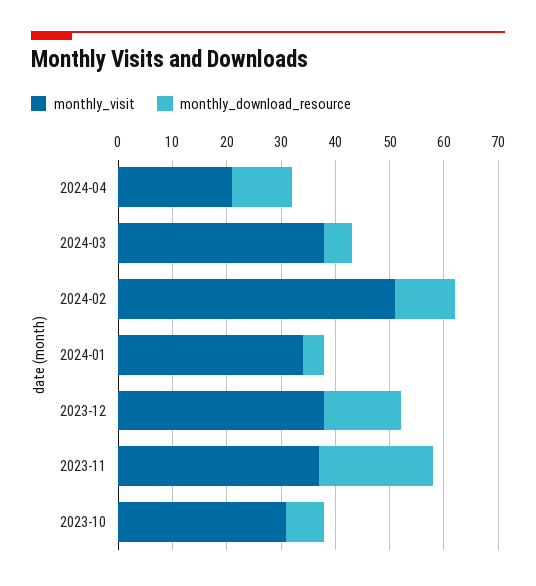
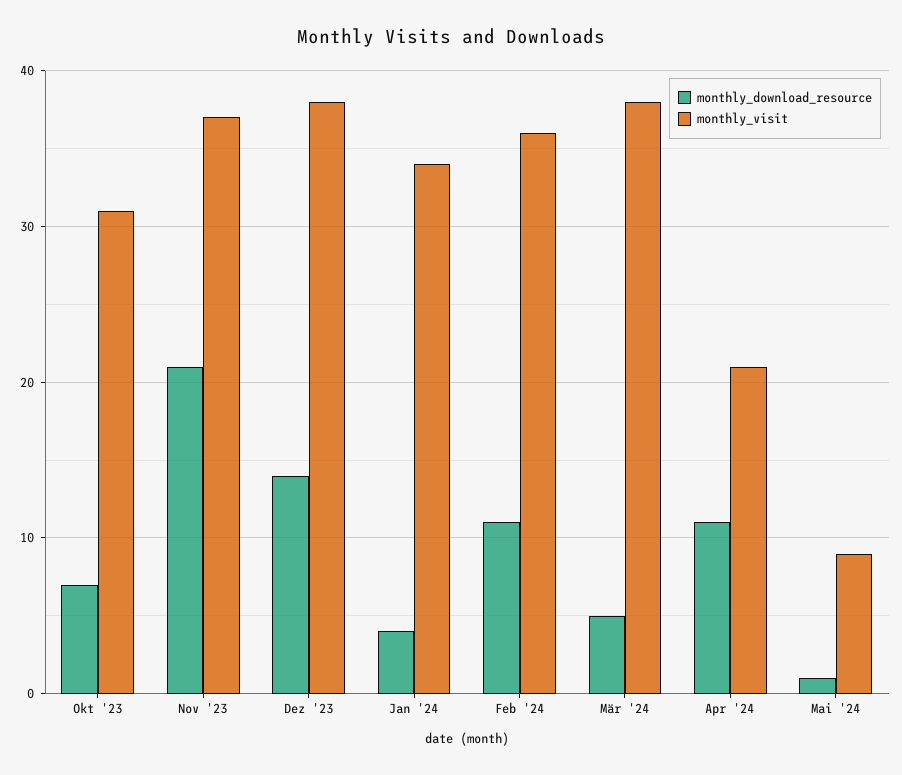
monthly_visit, 2024-02: 50 -> 36
monthly_download_resource, Mai '24: none -> 1
monthly_visit, Mai '24: none -> 9

